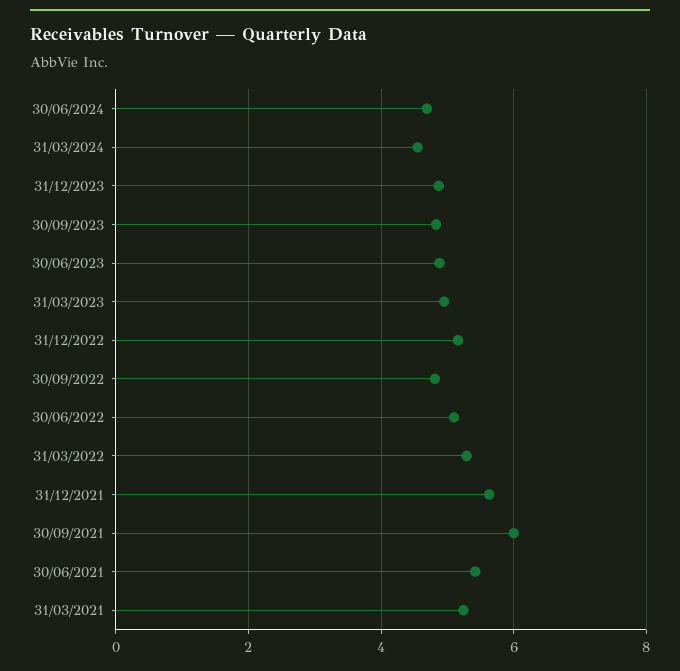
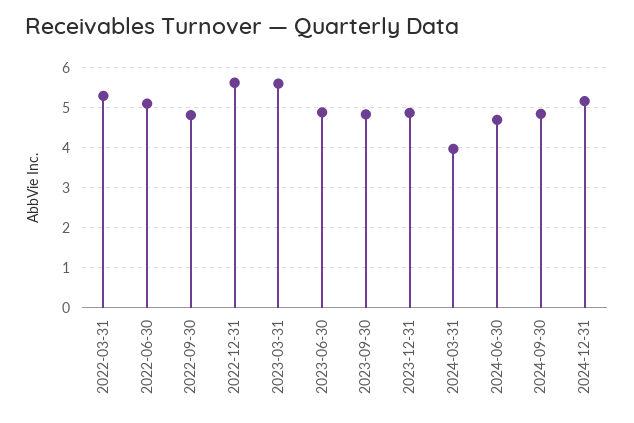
31/03/2024: 4.6 -> 4
31/03/2023: 5 -> 5.6
31/12/2022: 5.2 -> 5.6
31/12/2021: 5.6 -> none
30/09/2021: 6 -> none
30/06/2021: 5.4 -> none
31/03/2021: 5.2 -> none
2024-09-30: none -> 4.8
2024-12-31: none -> 5.2

